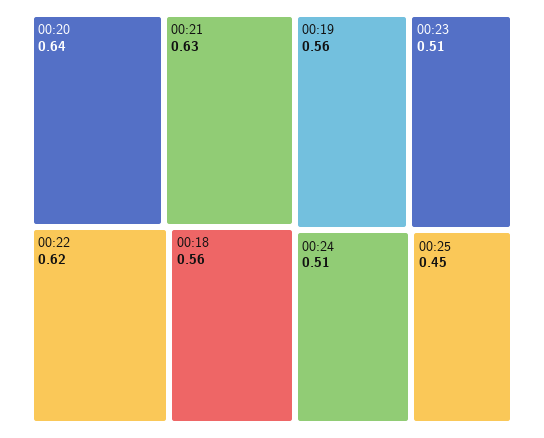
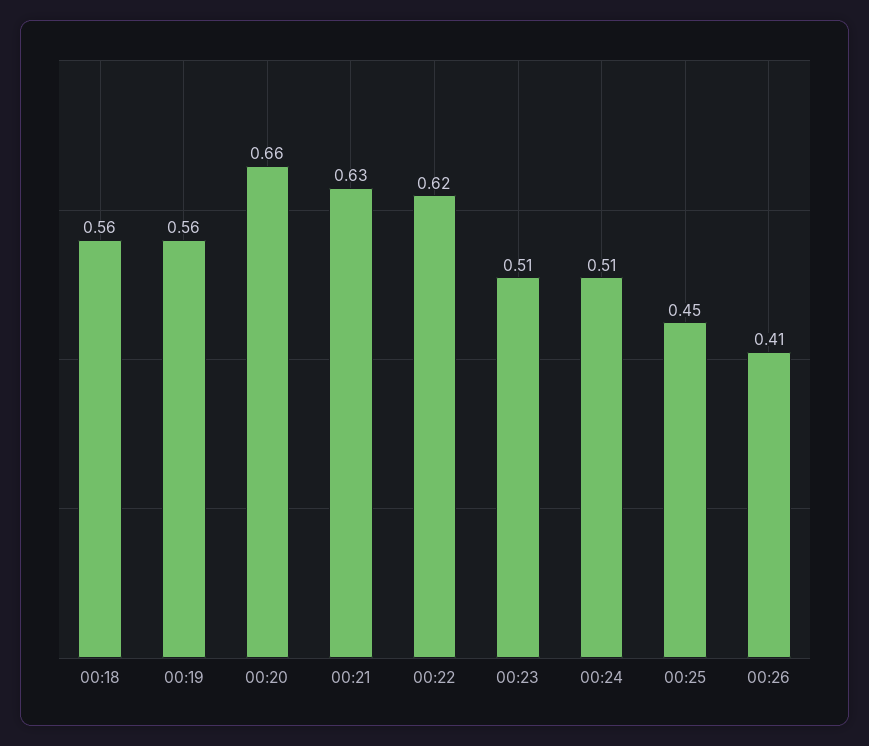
00:20: 0.64 -> 0.66
00:26: none -> 0.41

